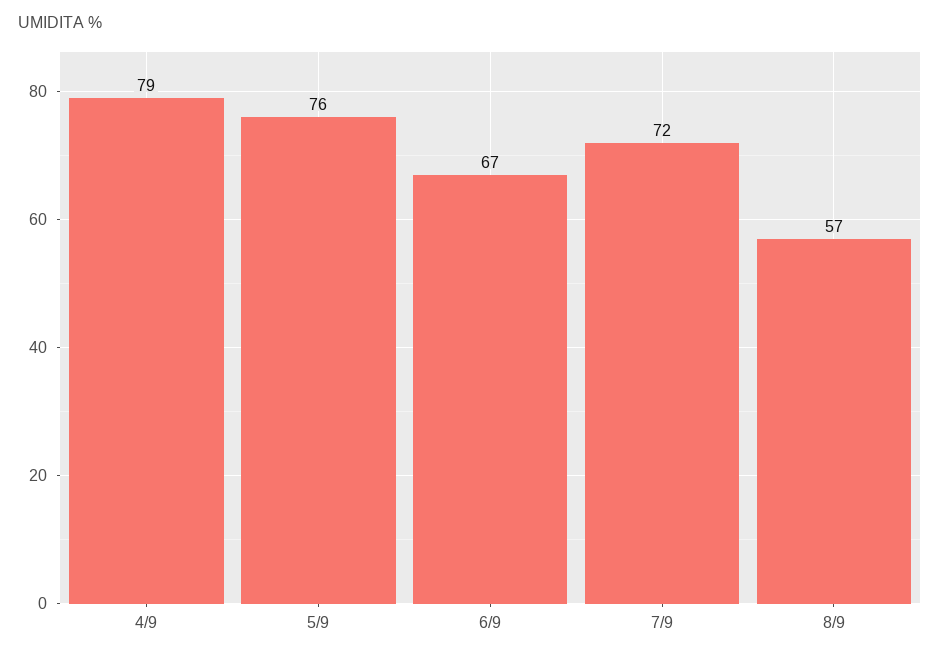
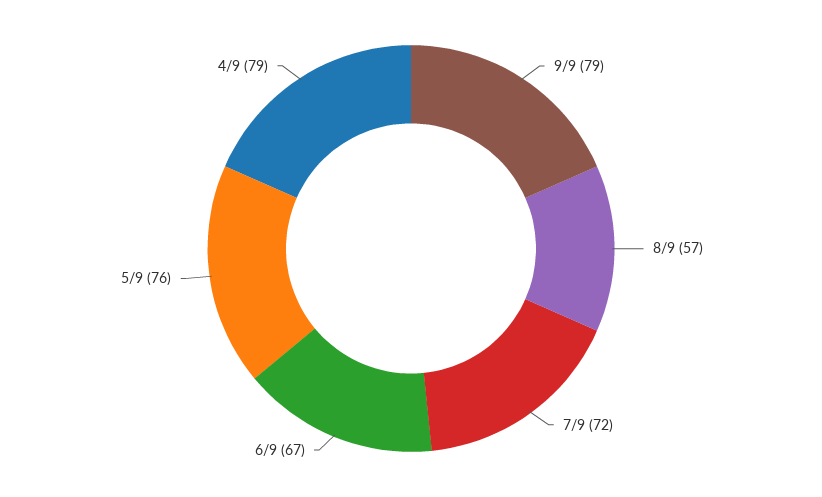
9/9: none -> 79

